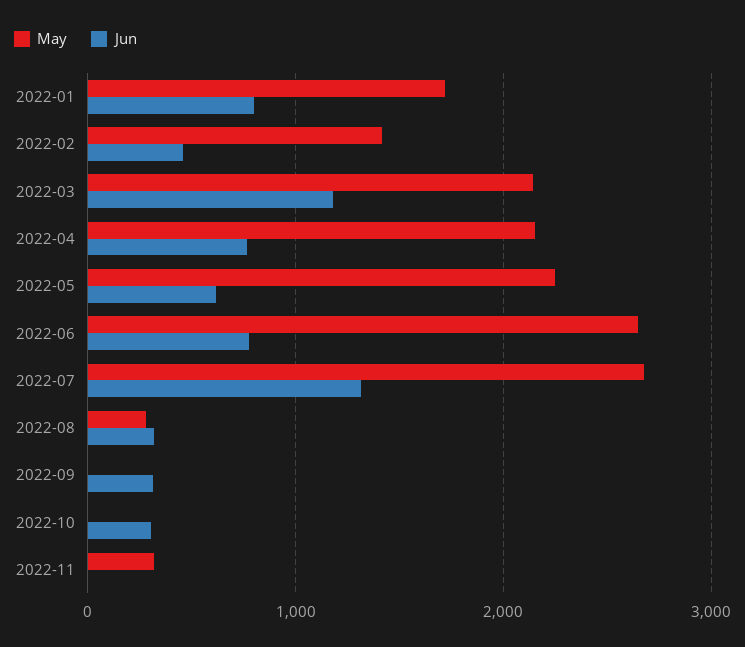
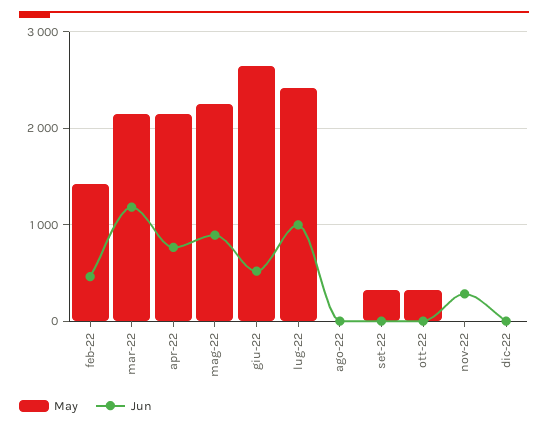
May, 2022-01: 1700 -> none
Jun, 2022-01: 800 -> none
Jun, 2022-05: 600 -> 900
Jun, 2022-06: 800 -> 500
May, 2022-07: 2700 -> 2400
Jun, 2022-07: 1300 -> 1000
May, 2022-08: 300 -> 0
Jun, 2022-08: 300 -> 0
May, 2022-09: 0 -> 300
Jun, 2022-09: 300 -> 0
May, 2022-10: 0 -> 300
Jun, 2022-10: 300 -> 0
May, 2022-11: 300 -> 0
Jun, 2022-11: 0 -> 300
May, dic-22: none -> 0
Jun, dic-22: none -> 0

